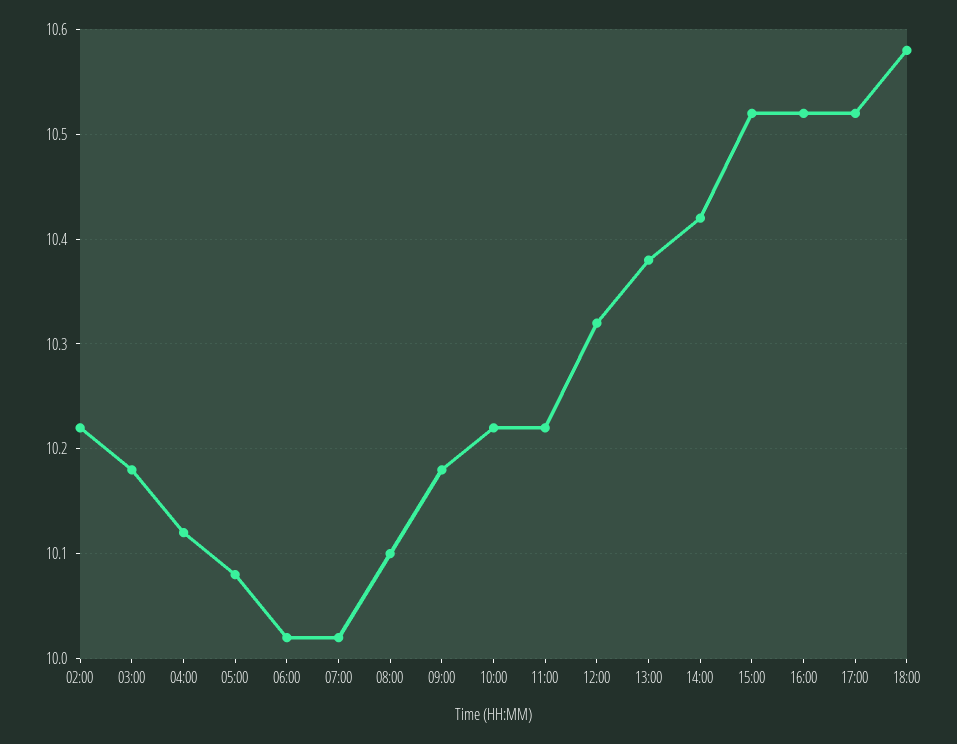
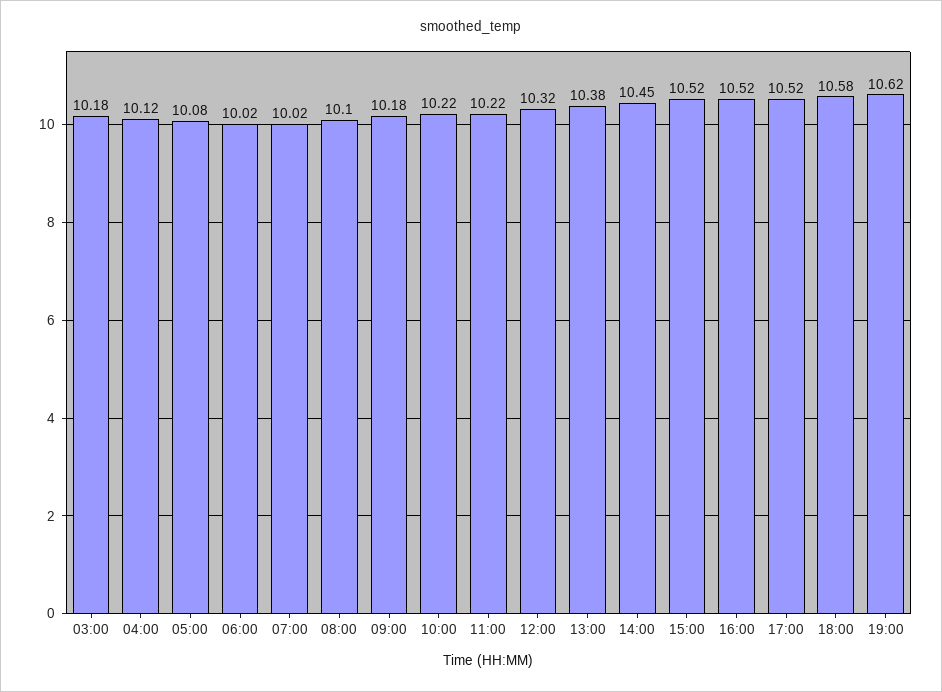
02:00: 10.22 -> none
14:00: 10.42 -> 10.45
19:00: none -> 10.62

